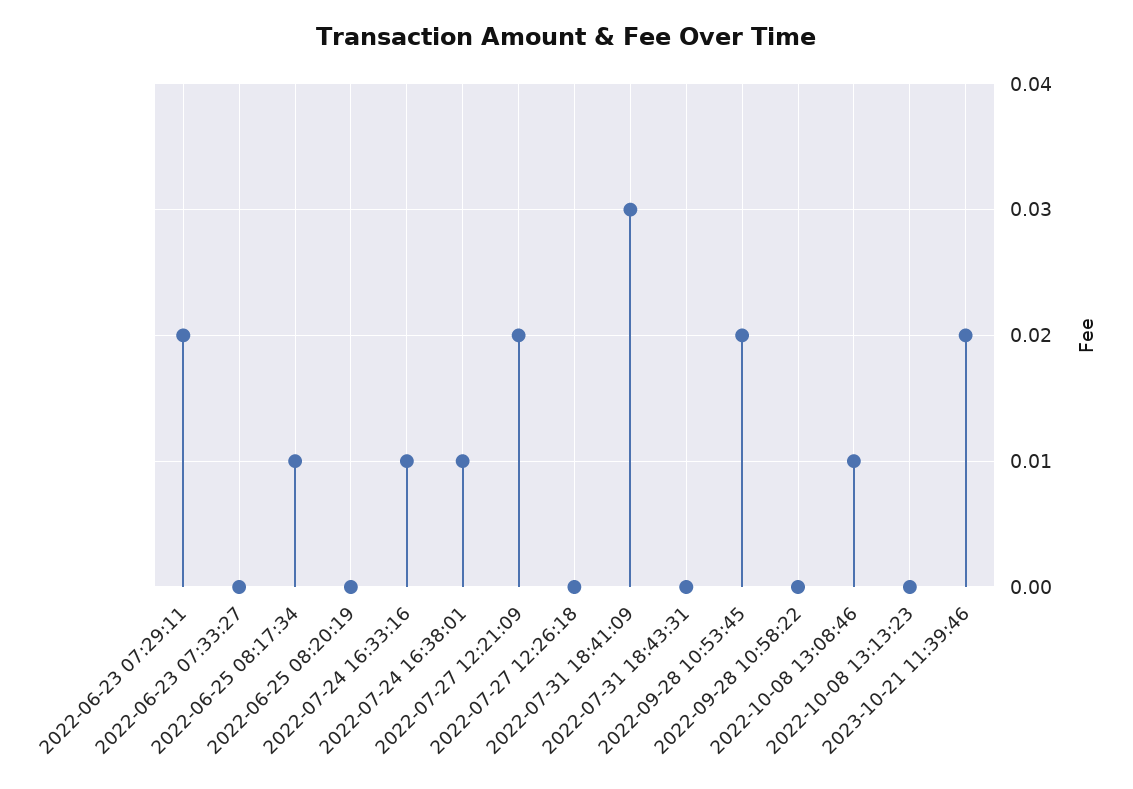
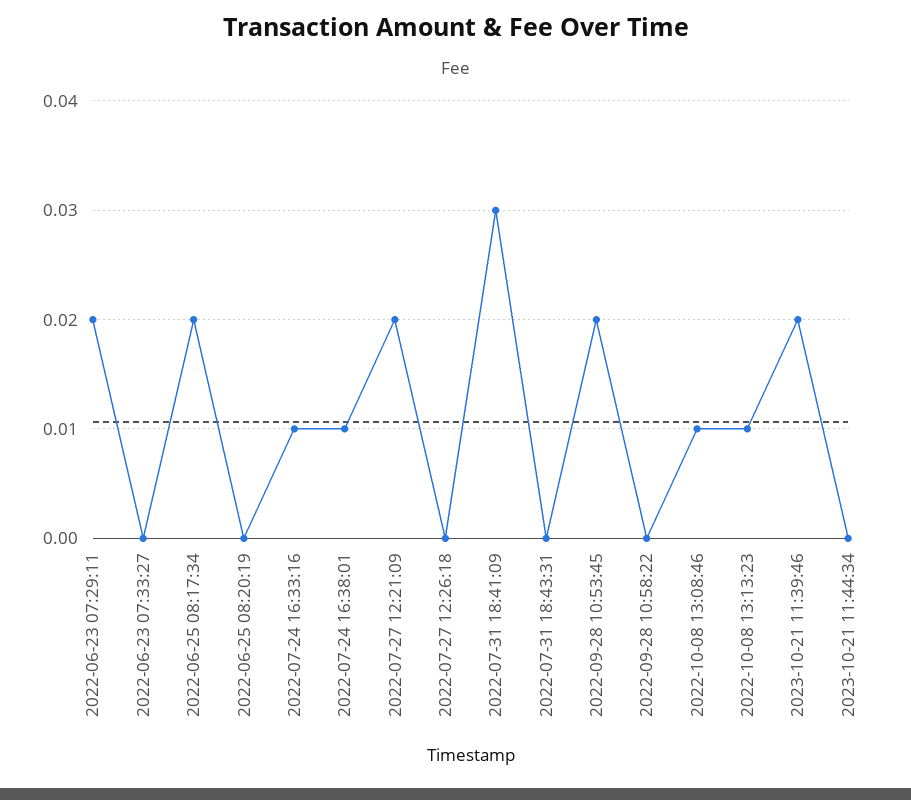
2022-06-25 08:17:34: 0.01 -> 0.02
2022-10-08 13:13:23: 0 -> 0.01
2023-10-21 11:44:34: none -> 0

